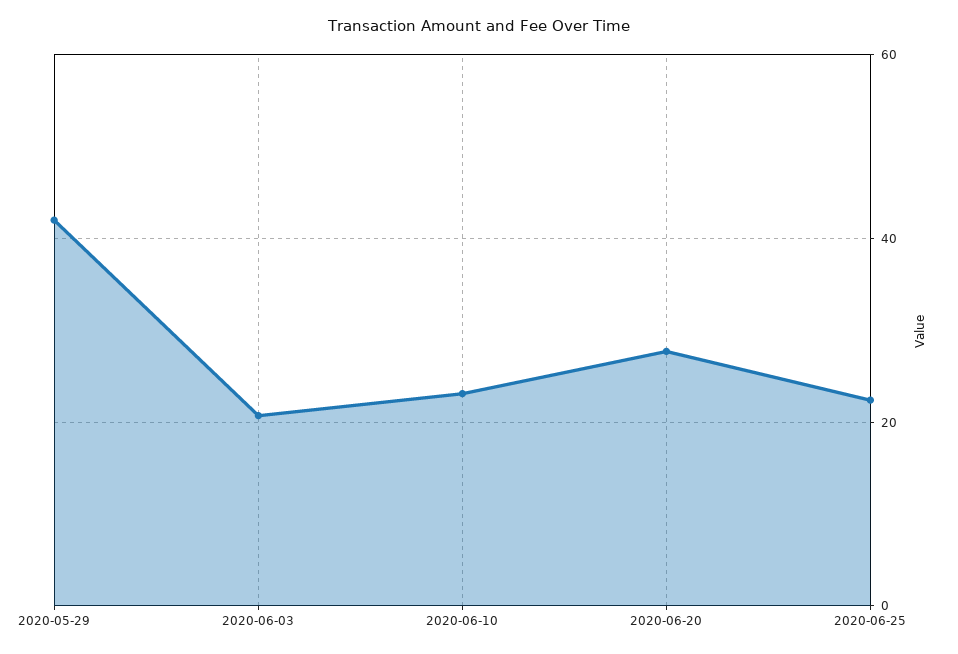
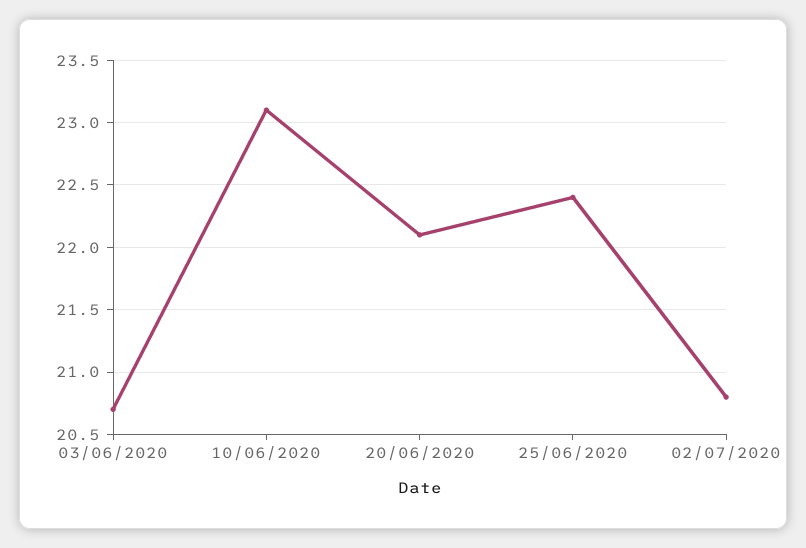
2020-05-29: 42 -> none
2020-06-20: 28 -> 22.1
02/07/2020: none -> 20.8

